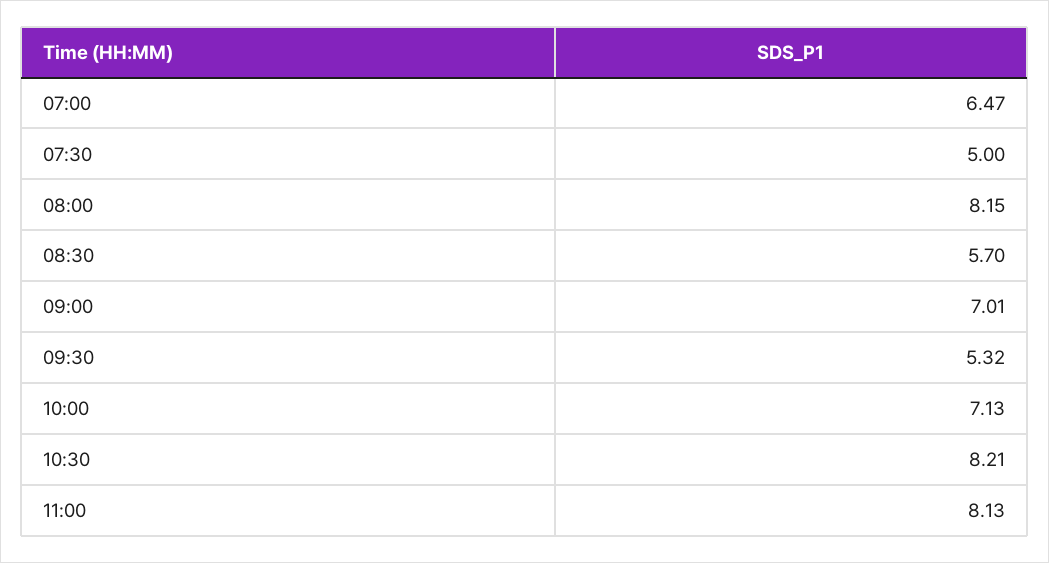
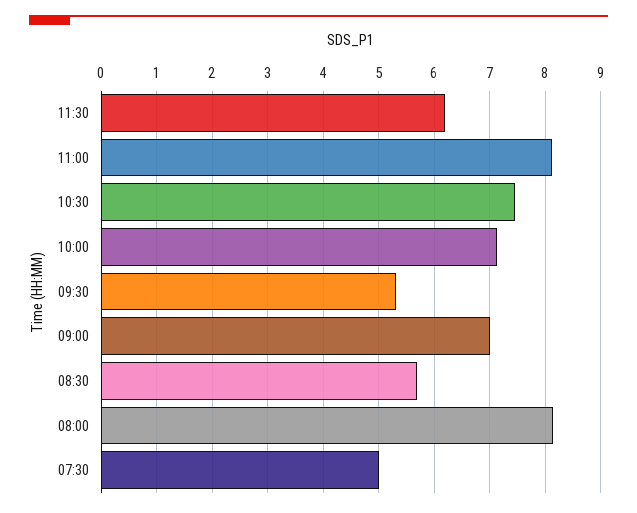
07:00: 6.47 -> none
10:30: 8.21 -> 7.4
11:30: none -> 6.2

